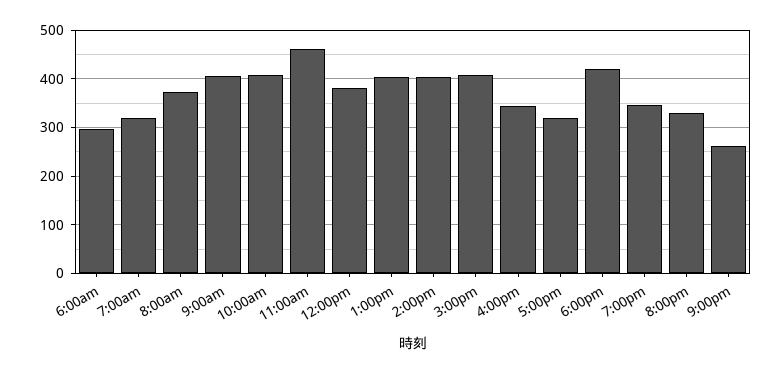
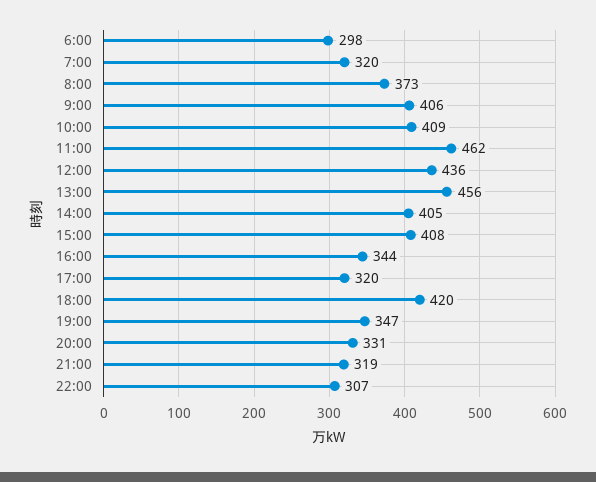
12:00pm: 380 -> 436
1:00pm: 400 -> 456
9:00pm: 260 -> 319
22:00: none -> 307

